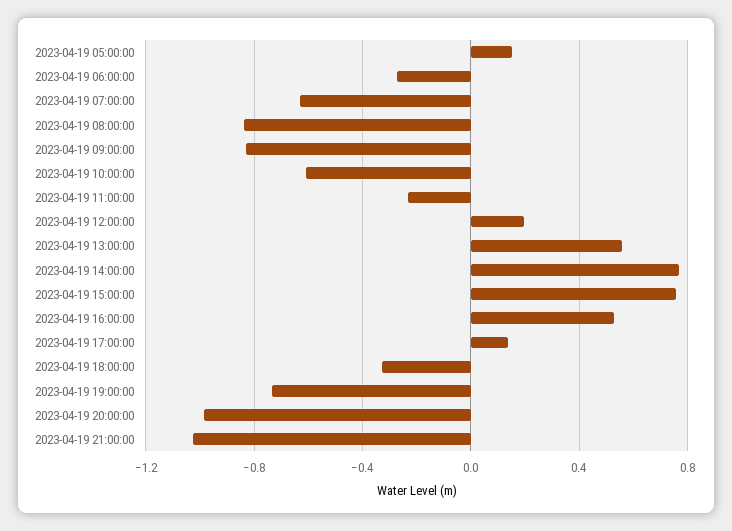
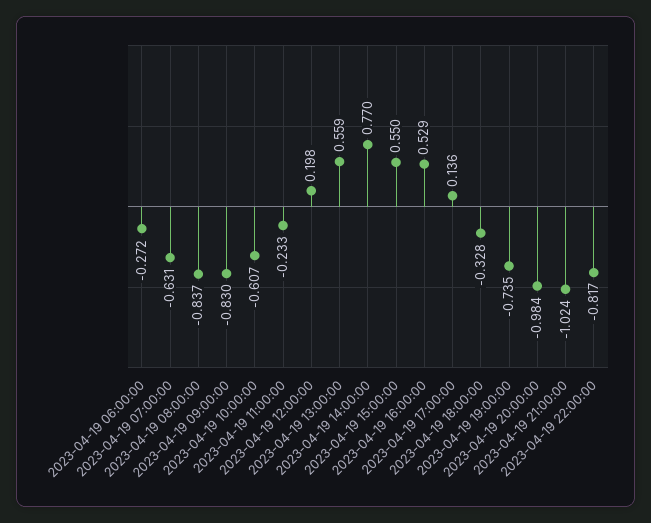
2023-04-19 05:00:00: 0.15 -> none
2023-04-19 15:00:00: 0.75 -> 0.55
2023-04-19 22:00:00: none -> -0.817

